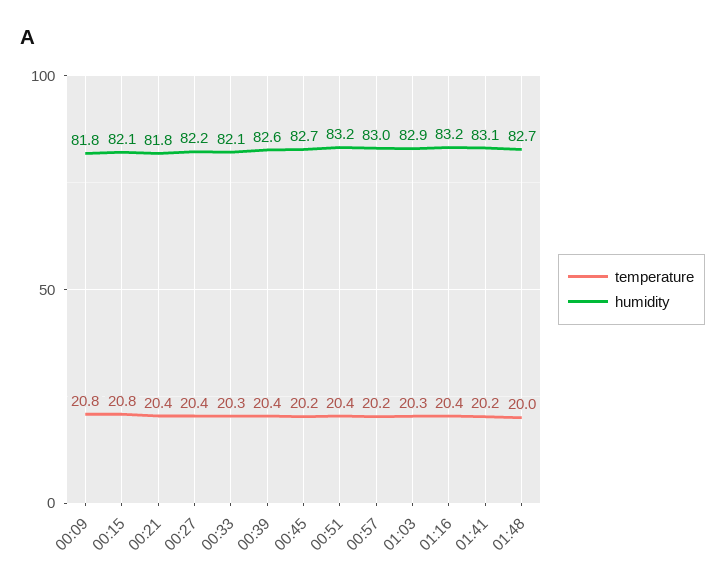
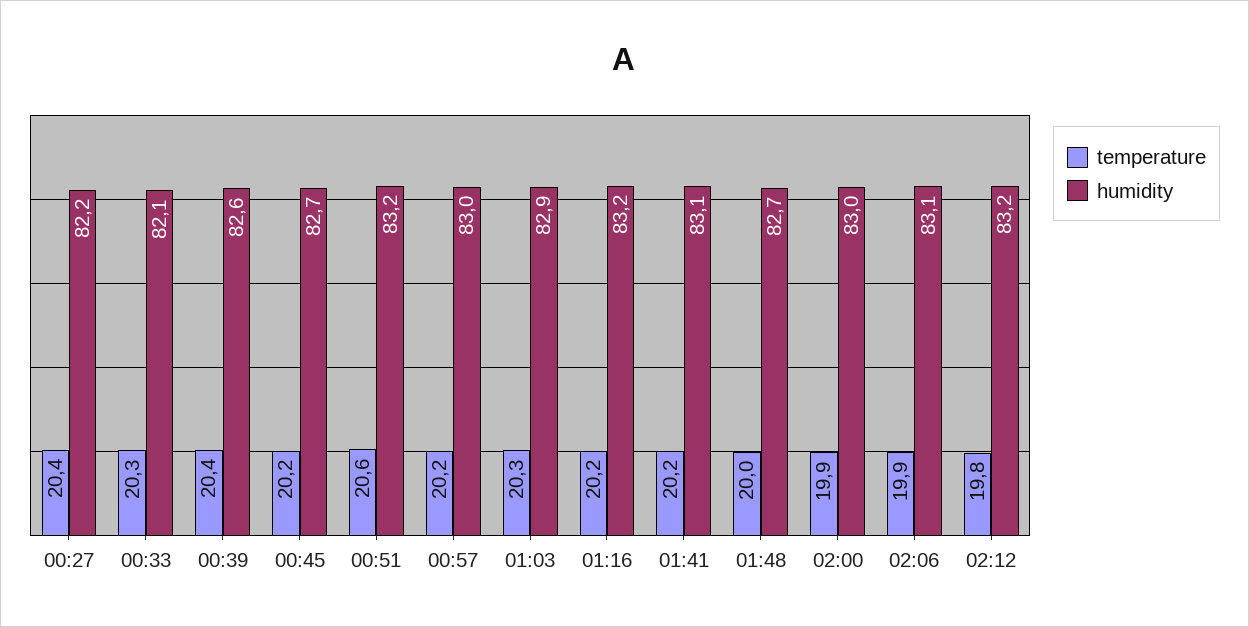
temperature, 00:09: 20.8 -> none
humidity, 00:09: 81.8 -> none
temperature, 00:15: 20.8 -> none
humidity, 00:15: 82.1 -> none
temperature, 00:21: 20.4 -> none
humidity, 00:21: 81.8 -> none
temperature, 00:51: 20.4 -> 20.6
temperature, 01:16: 20.4 -> 20.2
temperature, 02:00: none -> 19.9
humidity, 02:00: none -> 83
temperature, 02:06: none -> 19.9
humidity, 02:06: none -> 83.1
temperature, 02:12: none -> 19.8
humidity, 02:12: none -> 83.2

